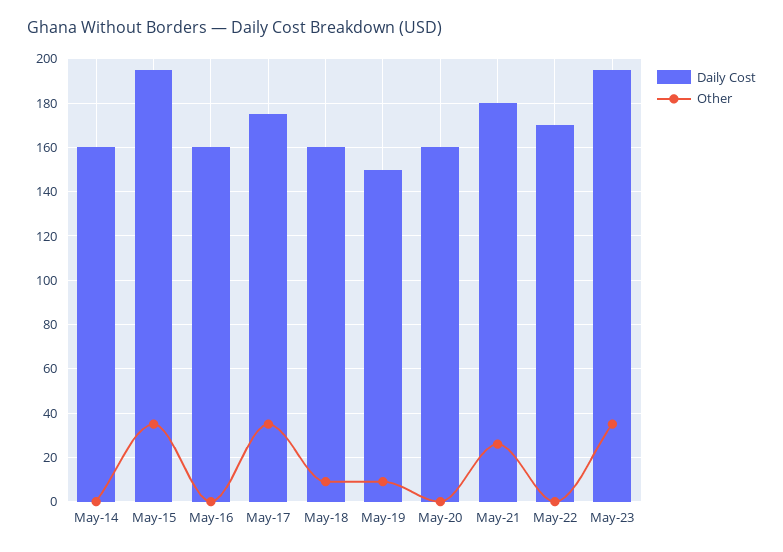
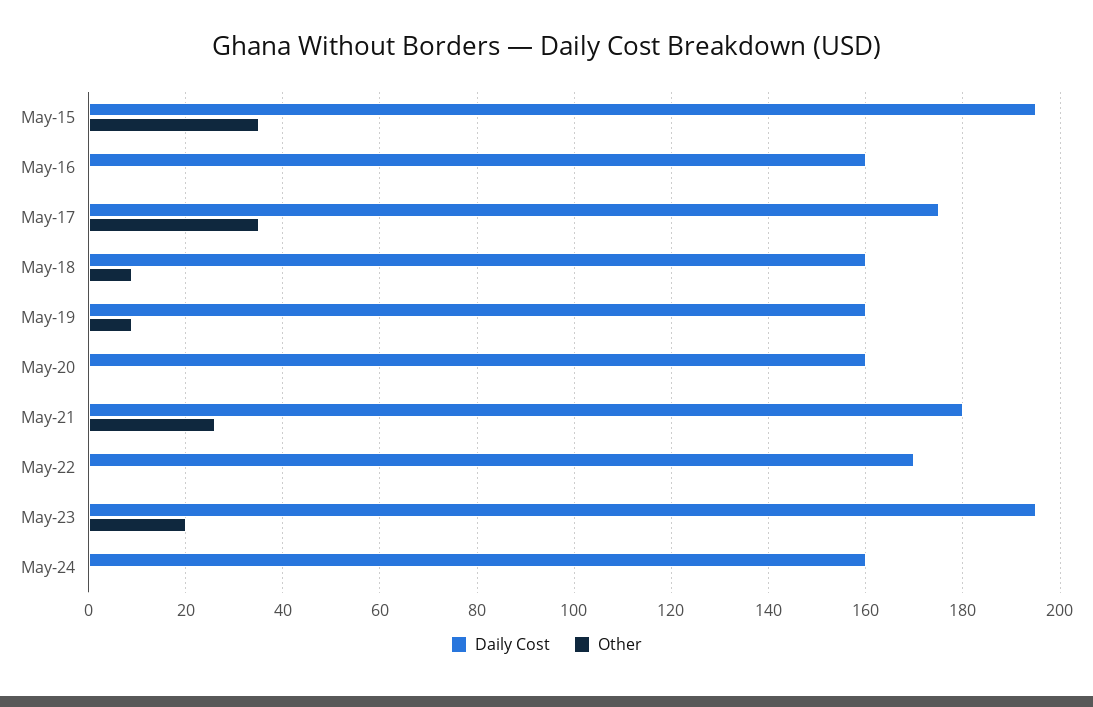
Daily Cost, May-14: 160 -> none
Other, May-14: 0 -> none
Daily Cost, May-19: 150 -> 160
Other, May-23: 35 -> 20
Daily Cost, May-24: none -> 160
Other, May-24: none -> 0

